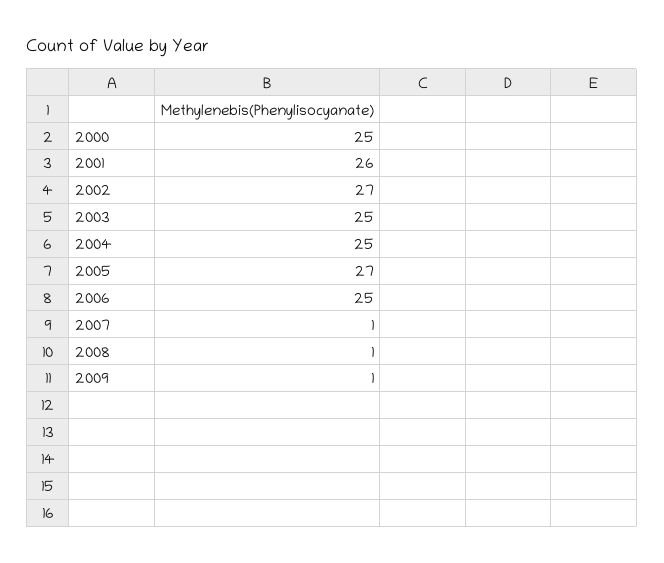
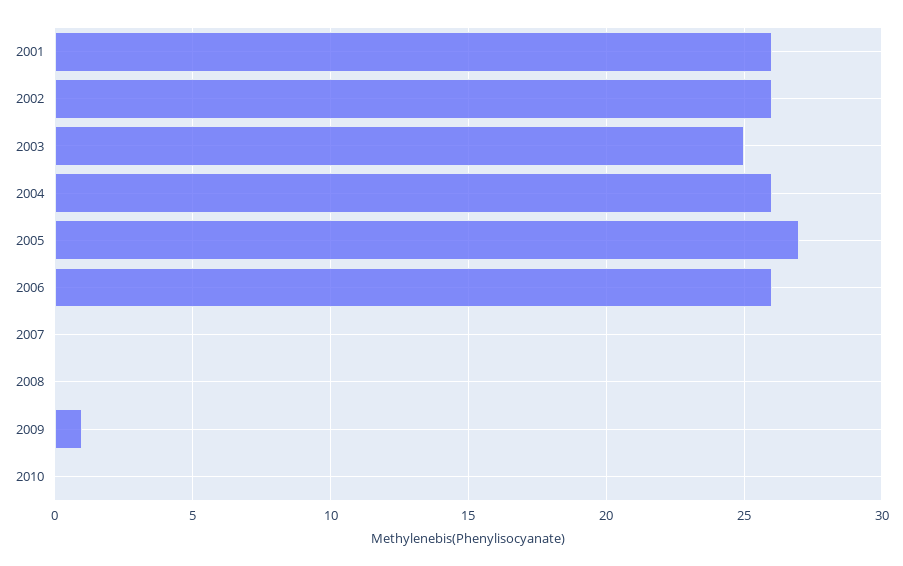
2000: 25 -> none
2002: 27 -> 26
2004: 25 -> 26
2006: 25 -> 26
2007: 1 -> 0
2008: 1 -> 0
2010: none -> 0

